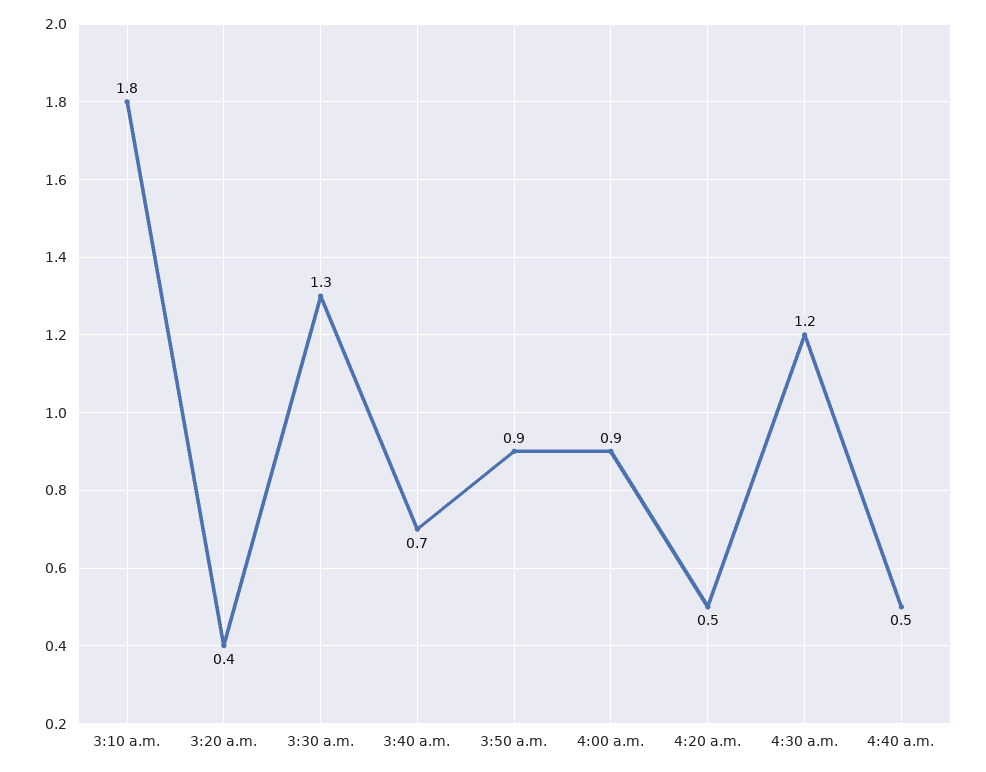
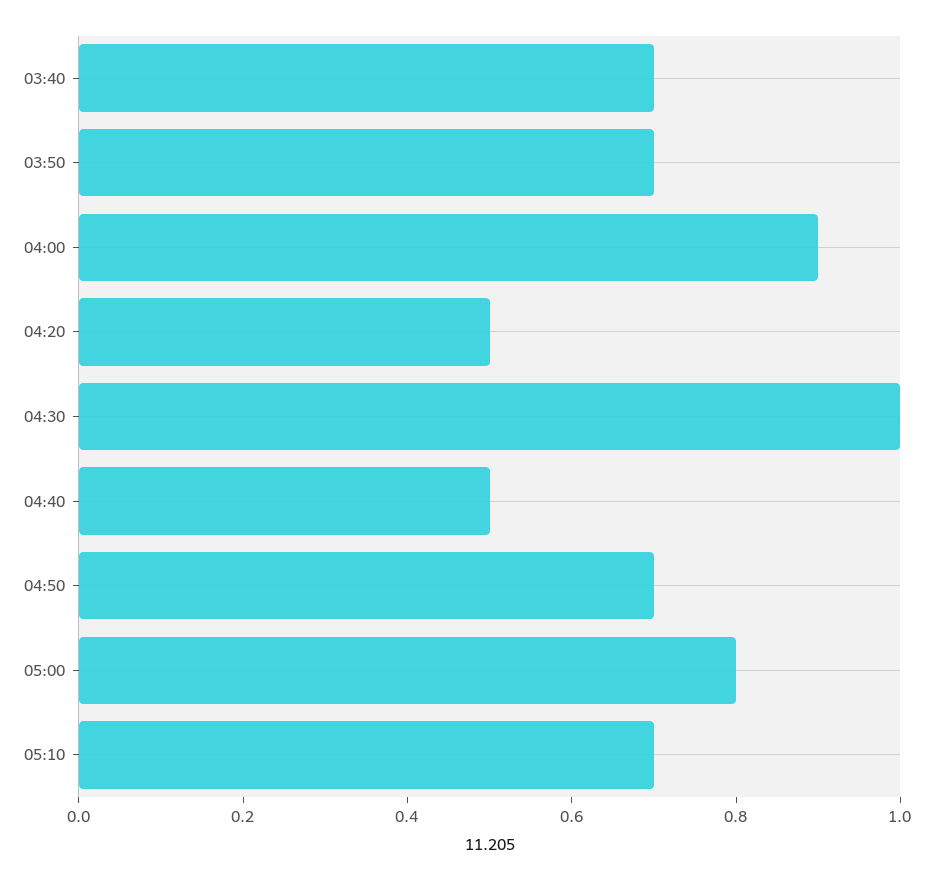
3:10 a.m.: 1.8 -> none
3:20 a.m.: 0.4 -> none
3:30 a.m.: 1.3 -> none
3:50 a.m.: 0.9 -> 0.7
4:30 a.m.: 1.2 -> 1
04:50: none -> 0.7
05:00: none -> 0.8
05:10: none -> 0.7

